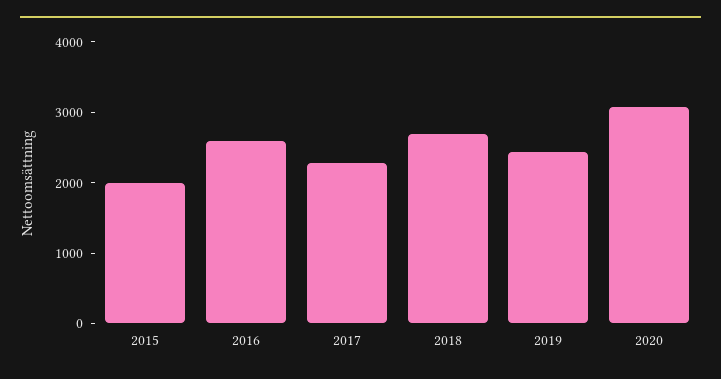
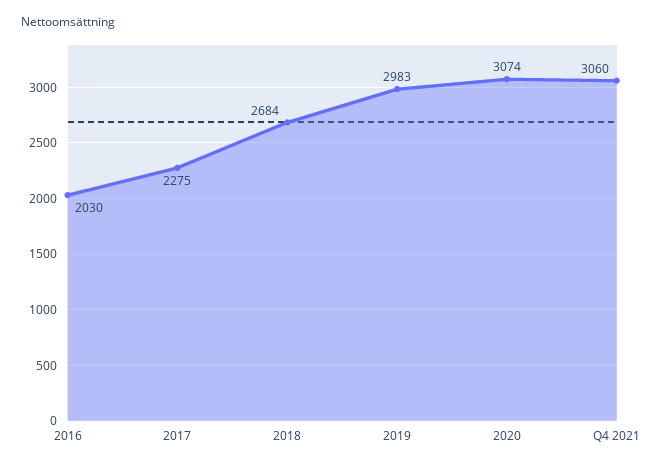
2015: 2000 -> none
2016: 2600 -> 2030
2019: 2400 -> 2983
Q4 2021: none -> 3060

